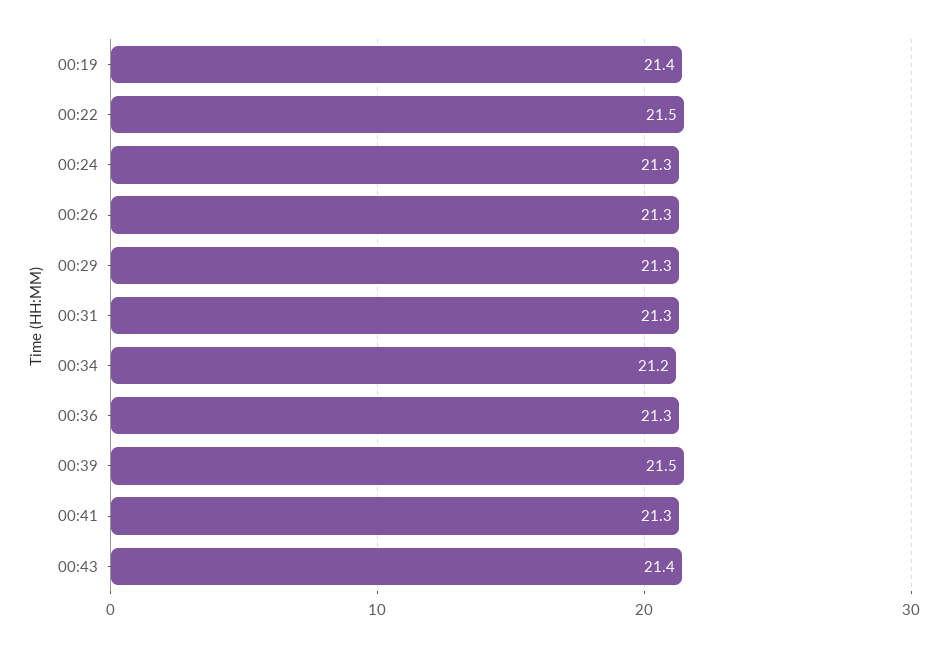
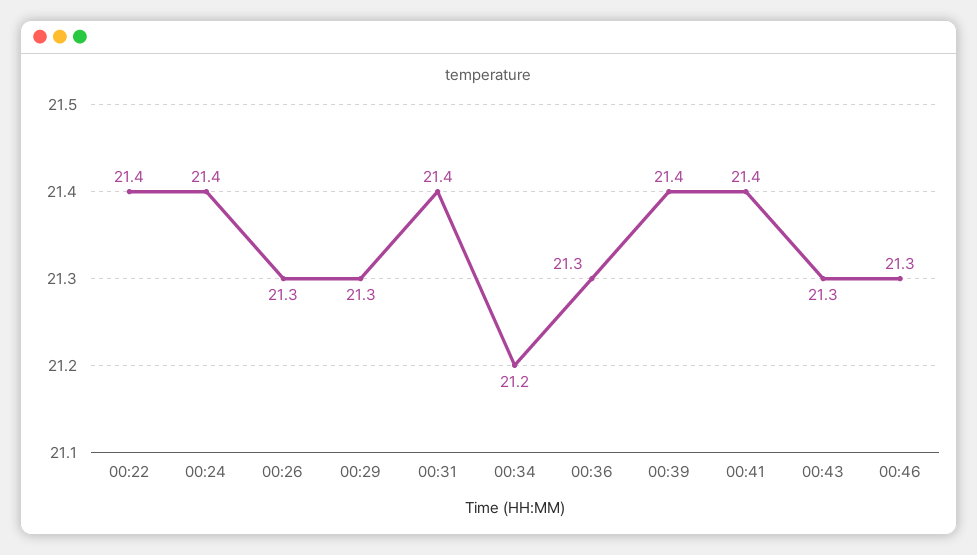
00:19: 21.4 -> none
00:22: 21.5 -> 21.4
00:24: 21.3 -> 21.4
00:31: 21.3 -> 21.4
00:39: 21.5 -> 21.4
00:41: 21.3 -> 21.4
00:43: 21.4 -> 21.3
00:46: none -> 21.3

